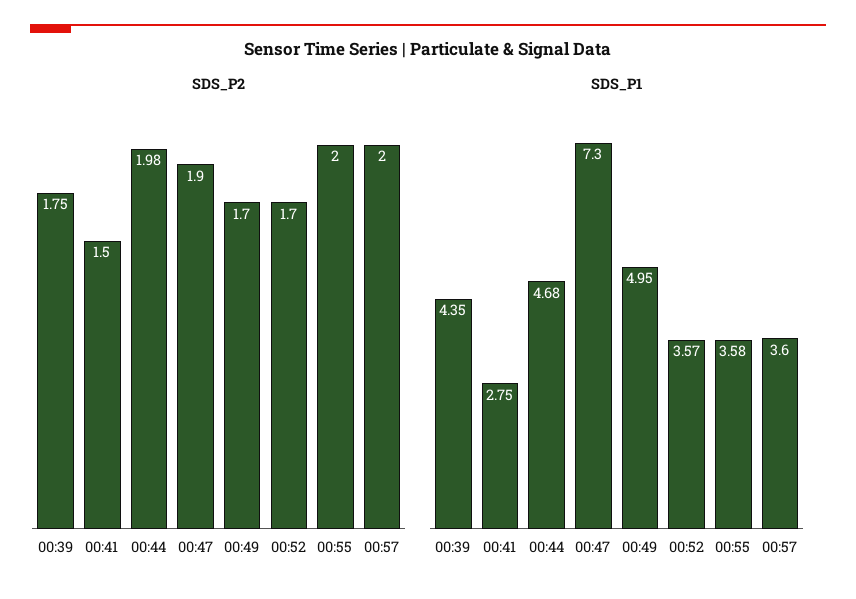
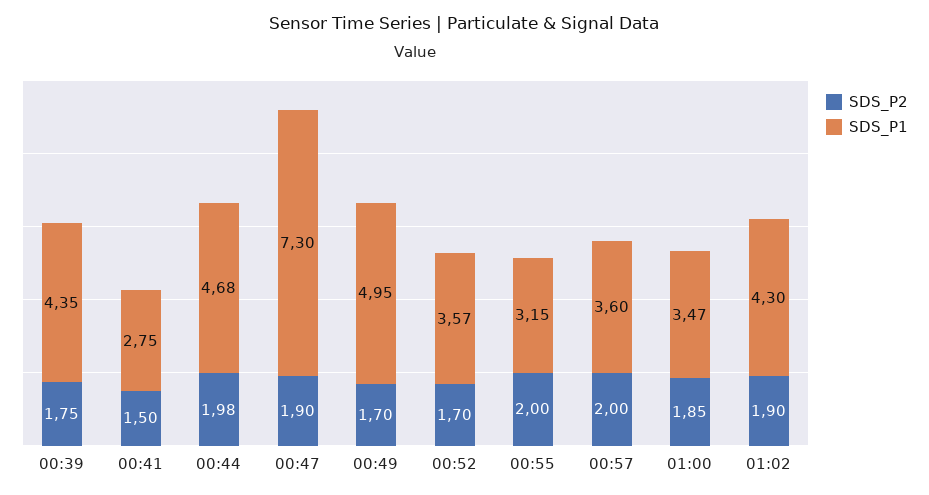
SDS_P1, 00:55: 3.58 -> 3.15
SDS_P2, 01:00: none -> 1.85
SDS_P1, 01:00: none -> 3.47
SDS_P2, 01:02: none -> 1.9
SDS_P1, 01:02: none -> 4.3

